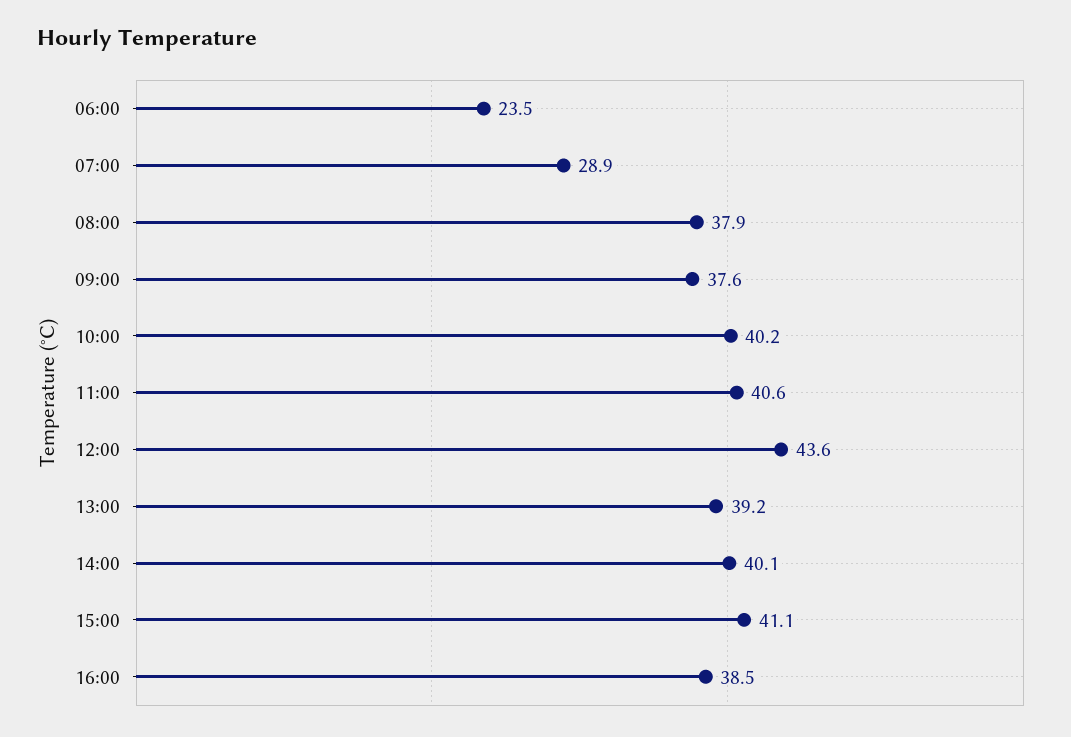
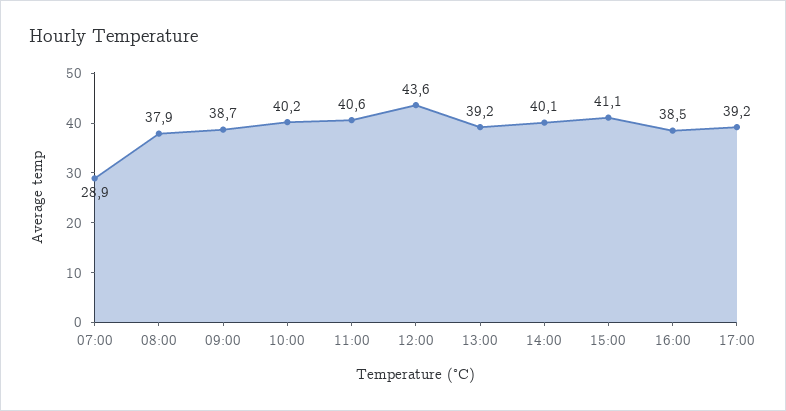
06:00: 23.5 -> none
09:00: 37.6 -> 38.7
17:00: none -> 39.2

